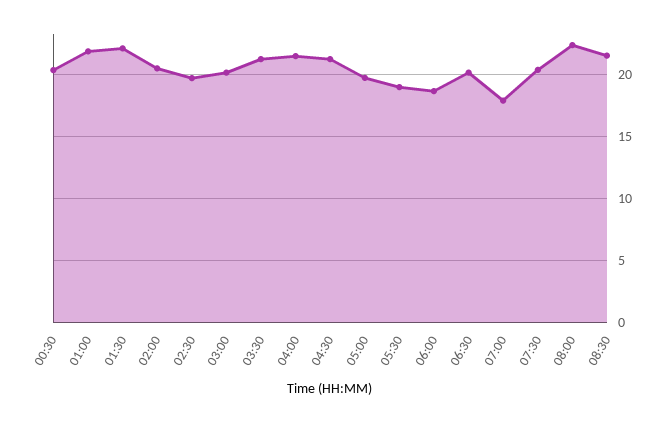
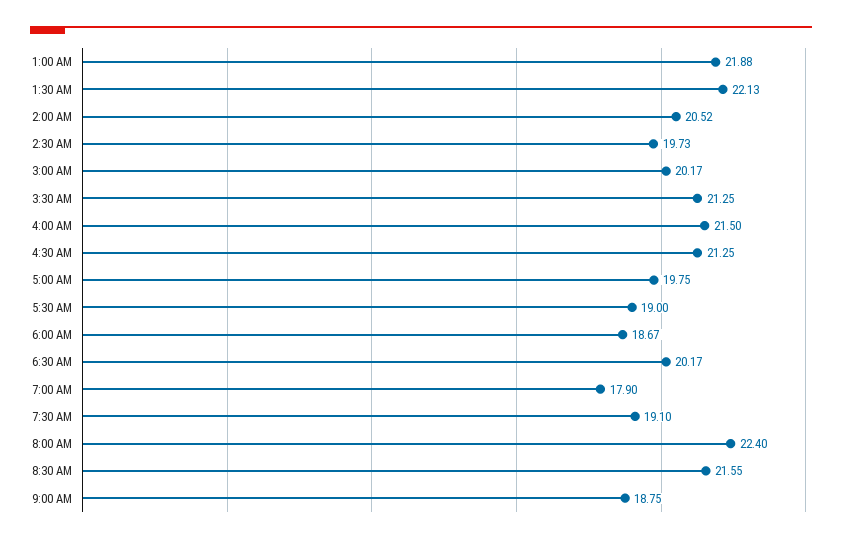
00:30: 20.5 -> none
07:30: 20.5 -> 19.1
9:00 AM: none -> 18.75

